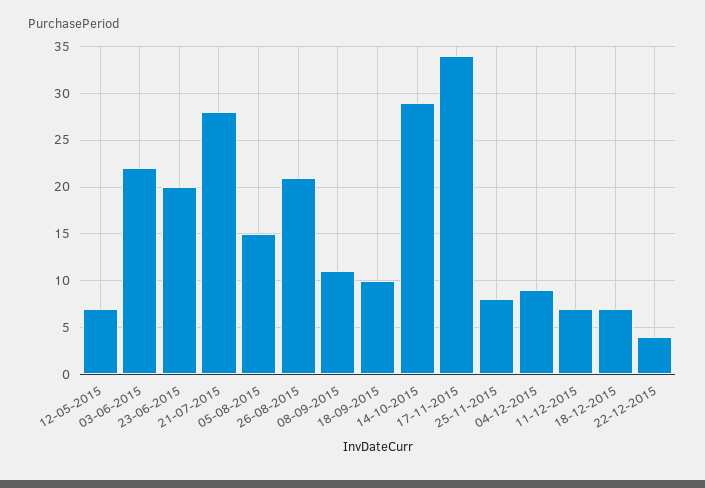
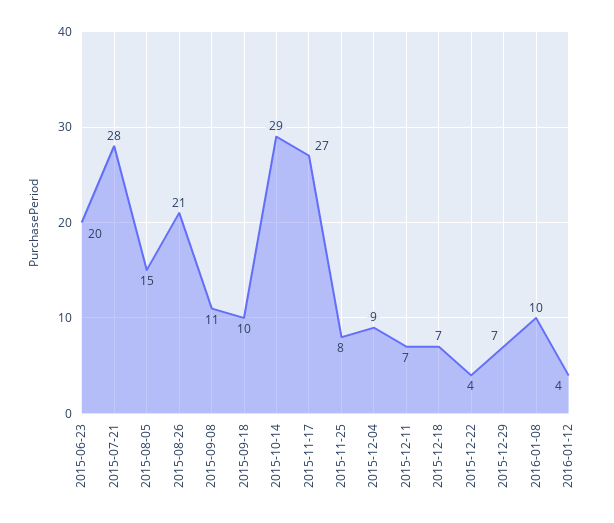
12-05-2015: 7 -> none
03-06-2015: 22 -> none
17-11-2015: 34 -> 27
2015-12-29: none -> 7
2016-01-08: none -> 10
2016-01-12: none -> 4

